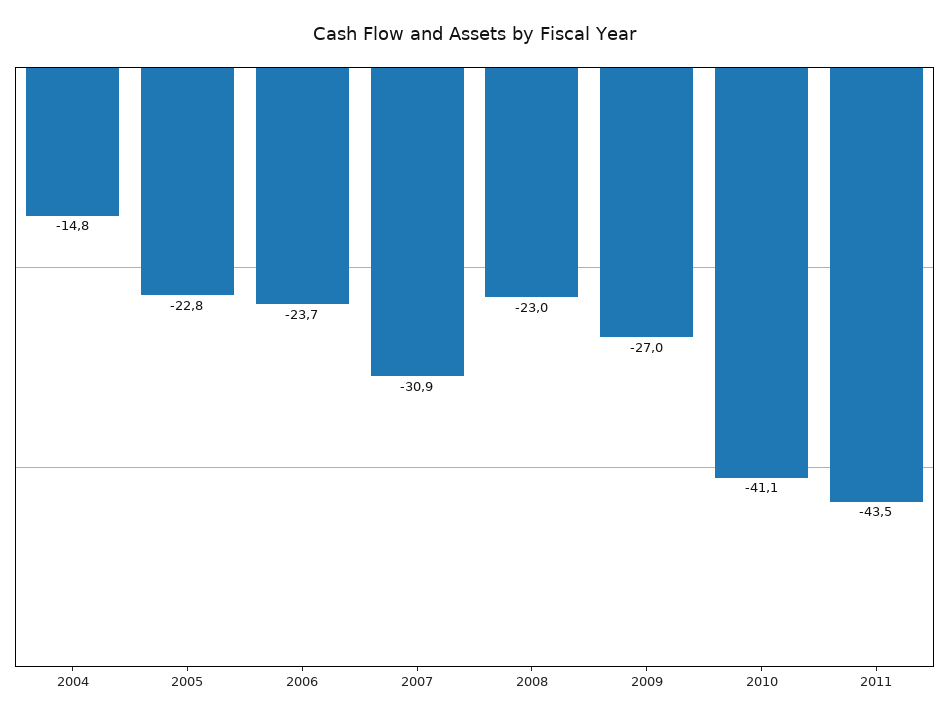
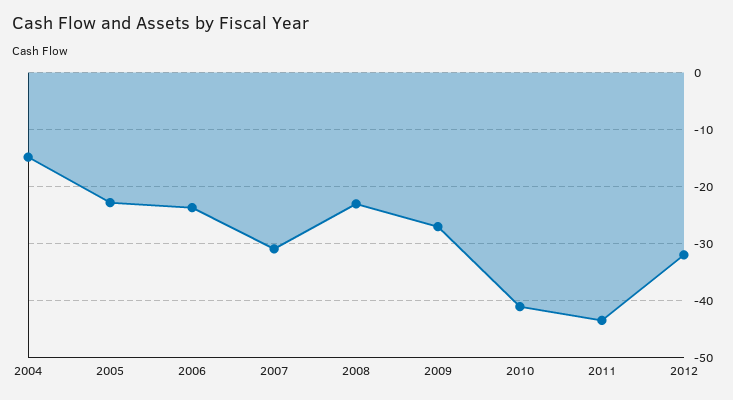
2012: none -> -32

